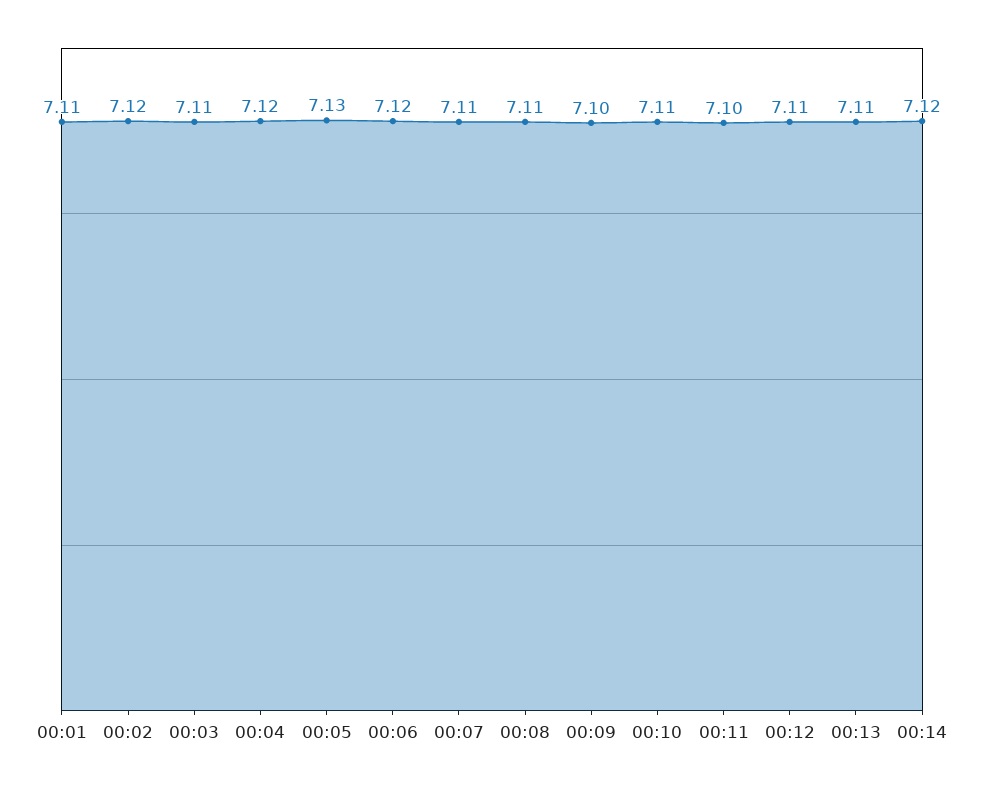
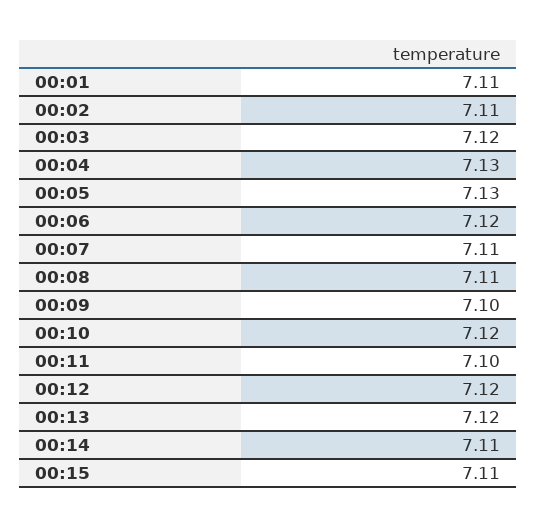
00:02: 7.12 -> 7.11
00:03: 7.11 -> 7.12
00:04: 7.12 -> 7.13
00:10: 7.11 -> 7.12
00:12: 7.11 -> 7.12
00:13: 7.11 -> 7.12
00:14: 7.12 -> 7.11
00:15: none -> 7.11

